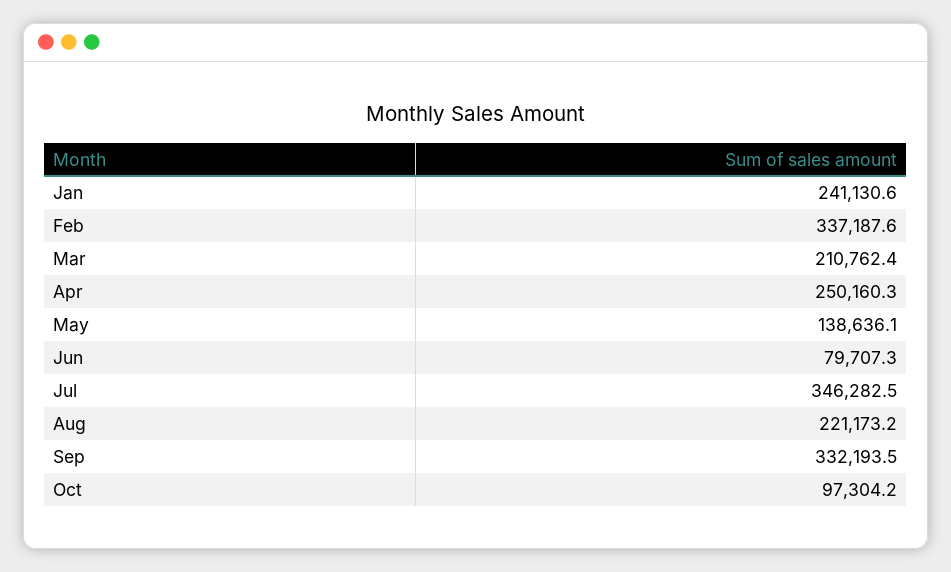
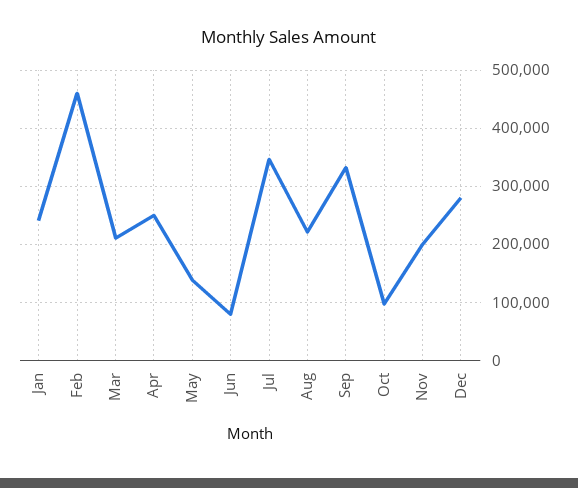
Feb: 337187.6 -> 460000
Nov: none -> 200000
Dec: none -> 280000

